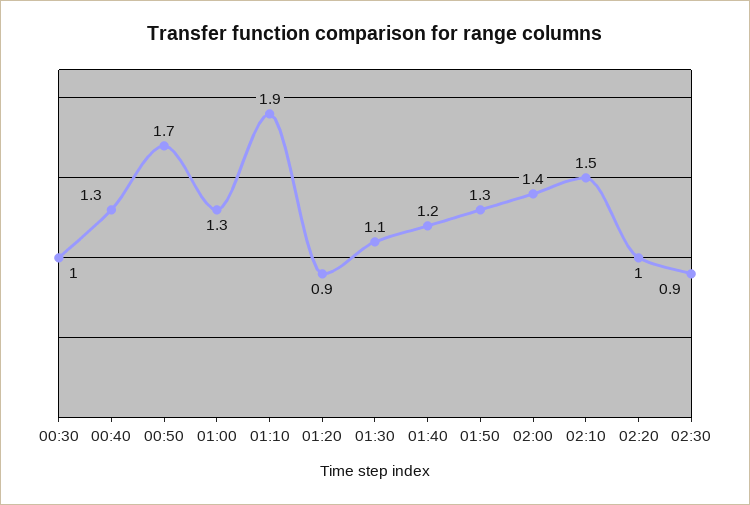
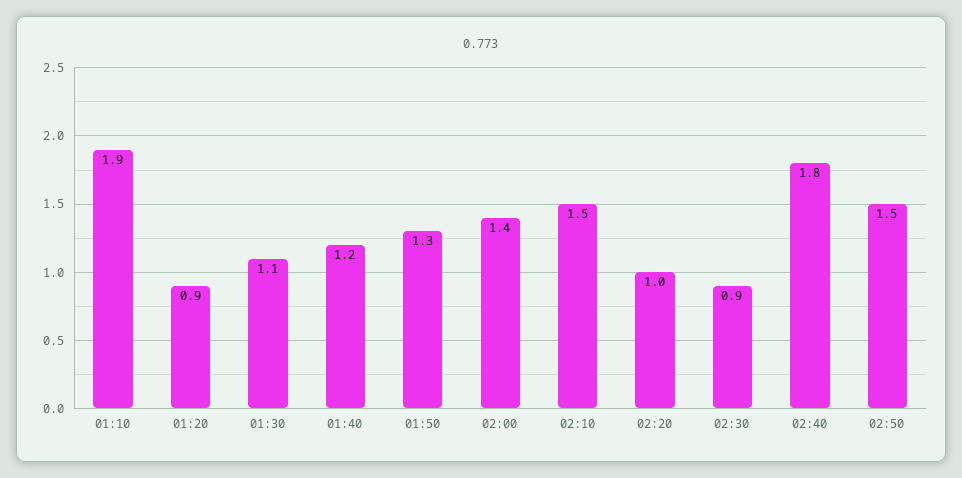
00:30: 1 -> none
00:40: 1.3 -> none
00:50: 1.7 -> none
01:00: 1.3 -> none
02:40: none -> 1.8
02:50: none -> 1.5

